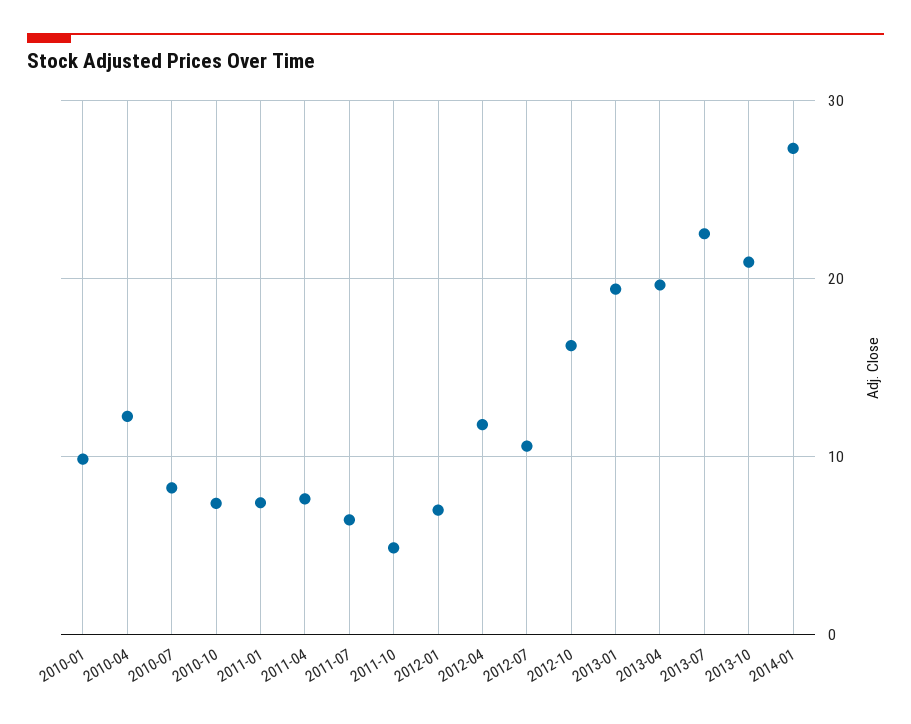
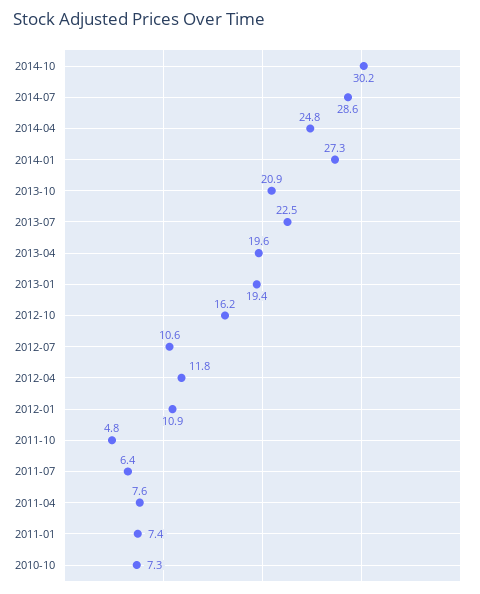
2010-01: 10 -> none
2010-04: 12 -> none
2010-07: 8 -> none
2012-01: 7 -> 10.9
2014-10: none -> 30.2
2014-07: none -> 28.6
2014-04: none -> 24.8

